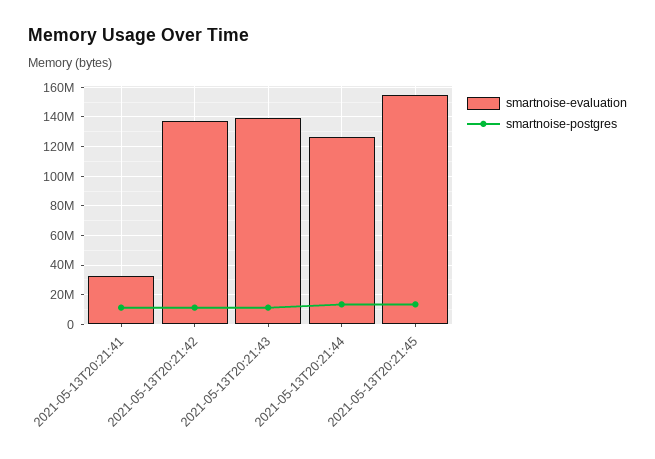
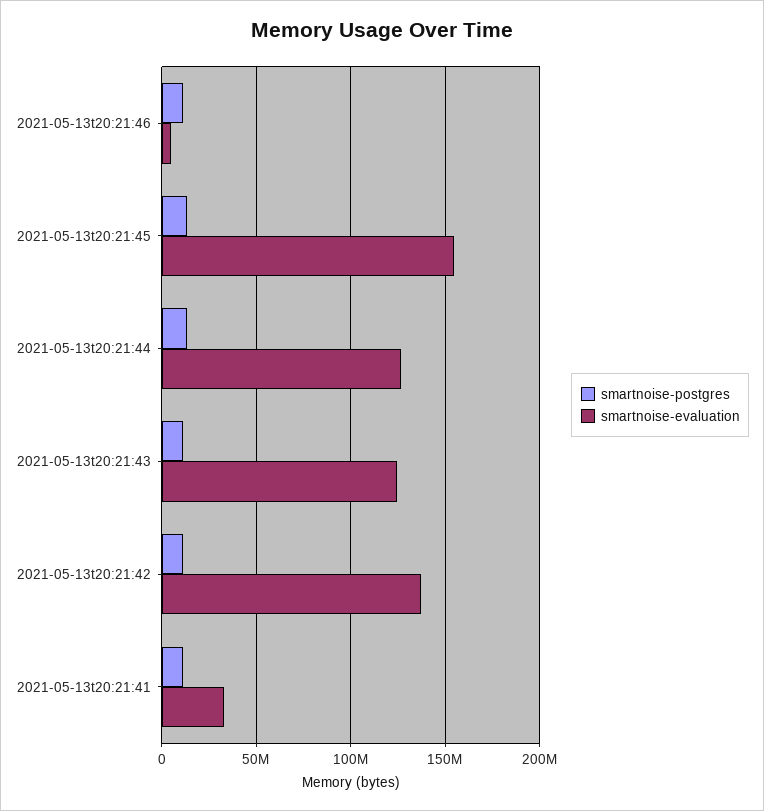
smartnoise-evaluation, 2021-05-13T20:21:43: 140000000 -> 125000000
smartnoise-postgres, 2021-05-13t20:21:46: none -> 10000000
smartnoise-evaluation, 2021-05-13t20:21:46: none -> 5000000

